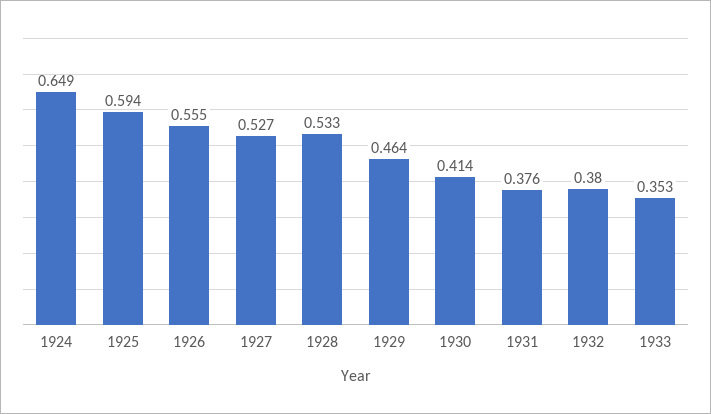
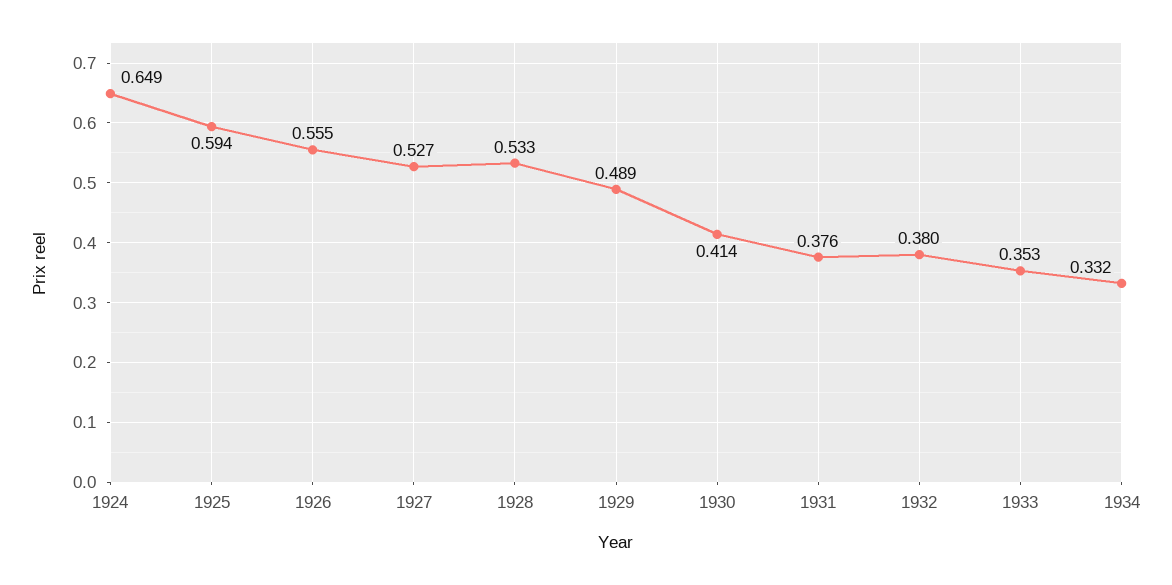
1929: 0.464 -> 0.489
1934: none -> 0.332

